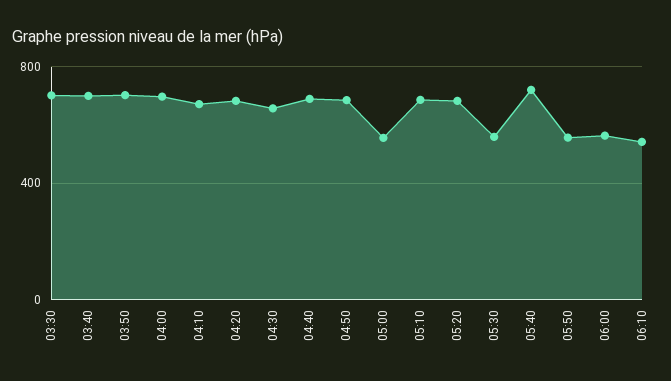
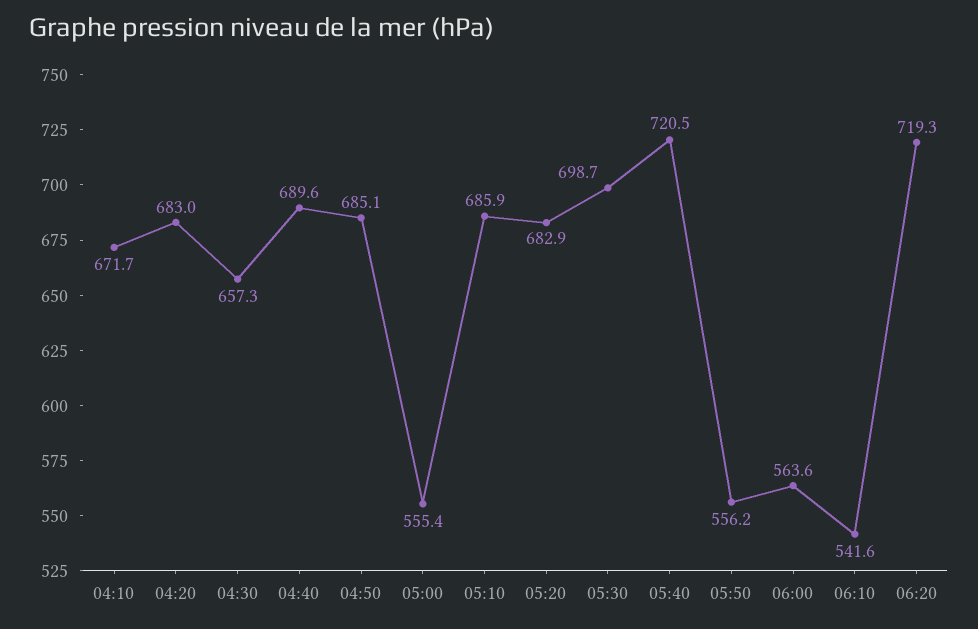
03:30: 700 -> none
03:40: 700 -> none
03:50: 700 -> none
04:00: 700 -> none
05:30: 550 -> 698.7
06:20: none -> 719.3

